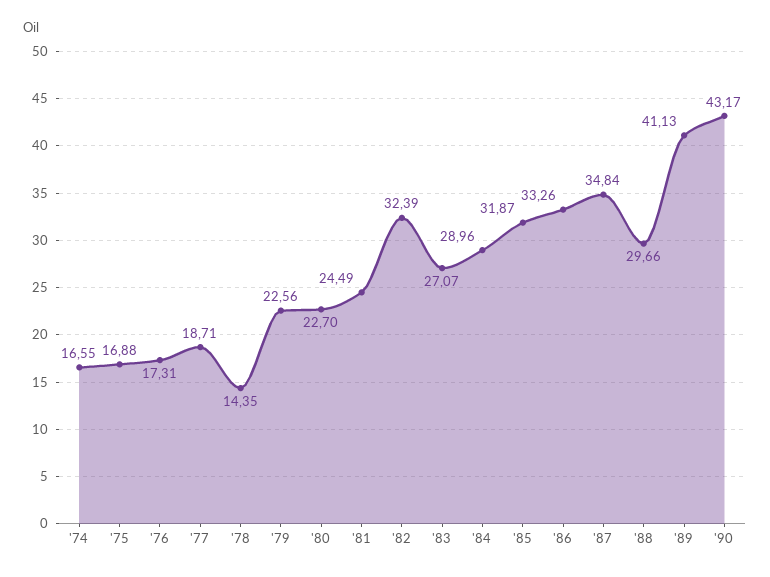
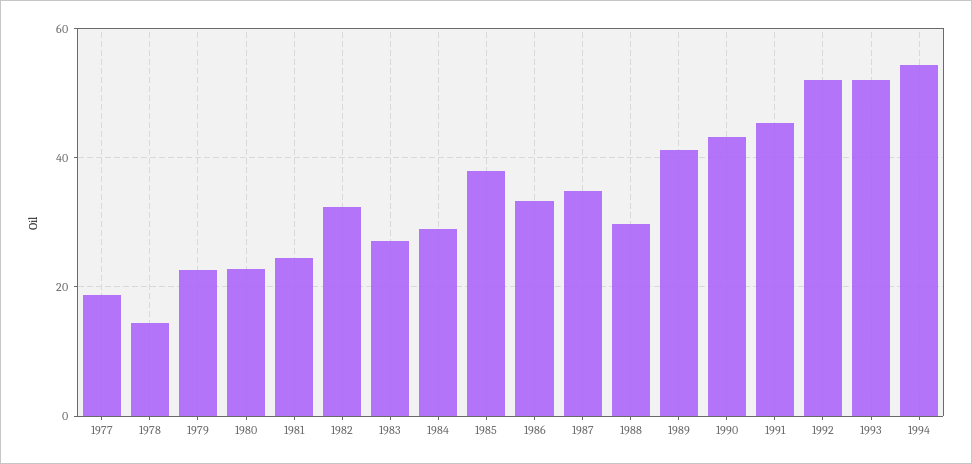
'74: 16.55 -> none
'75: 16.88 -> none
'76: 17.31 -> none
'85: 31.87 -> 38
1991: none -> 46
1992: none -> 52
1993: none -> 52
1994: none -> 54

